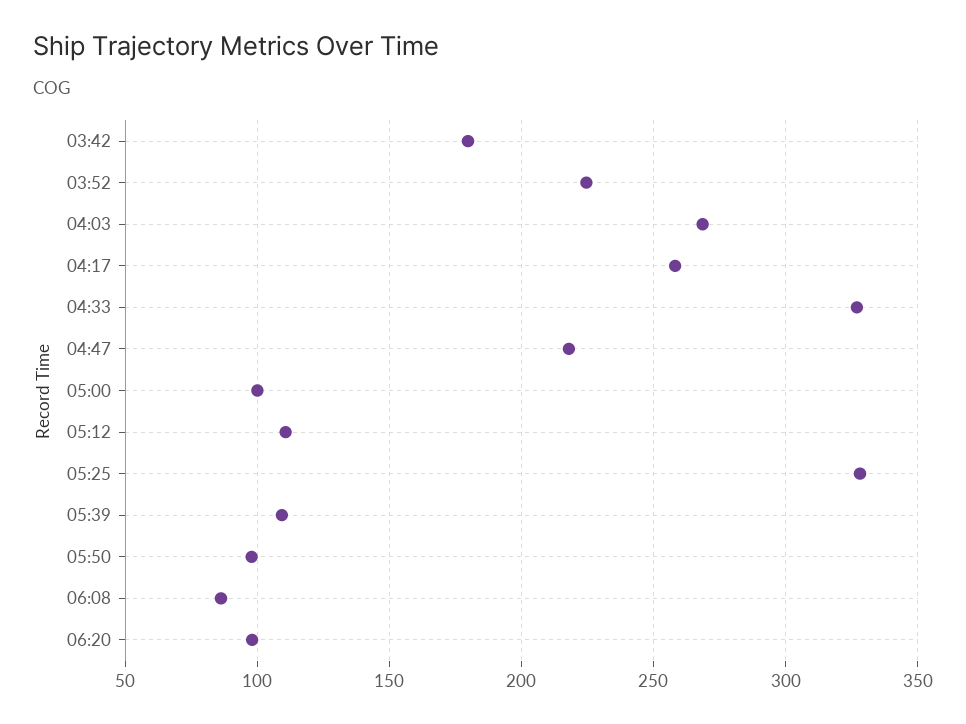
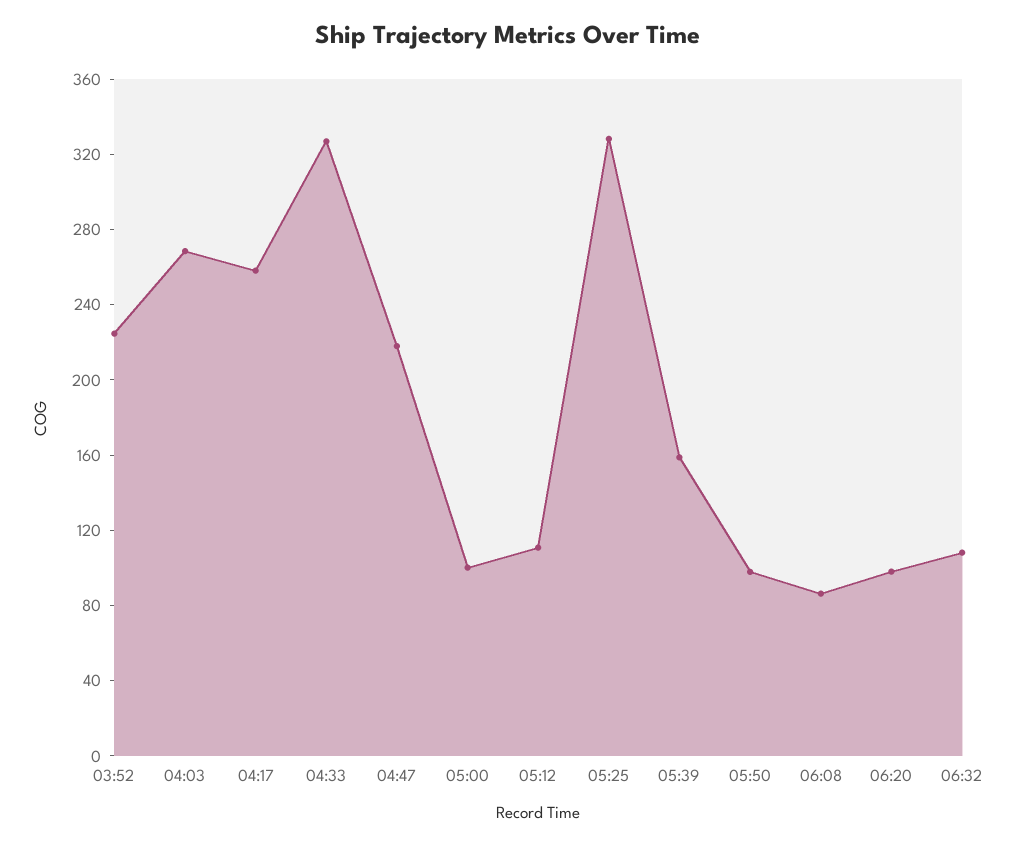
03:42: 180 -> none
05:39: 110 -> 160
06:32: none -> 110

